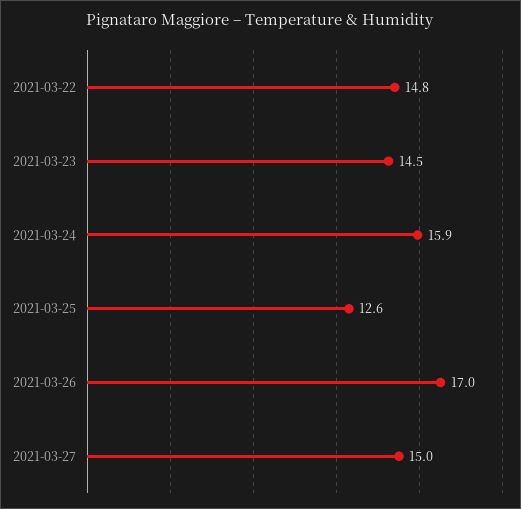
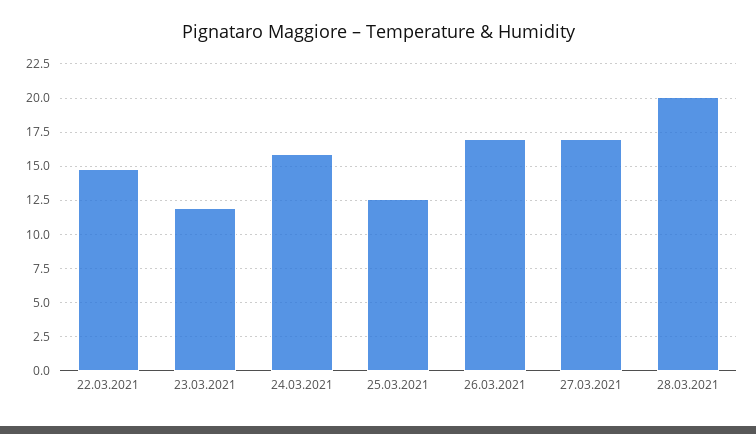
2021-03-23: 14.5 -> 12
2021-03-27: 15 -> 17
28.03.2021: none -> 20

